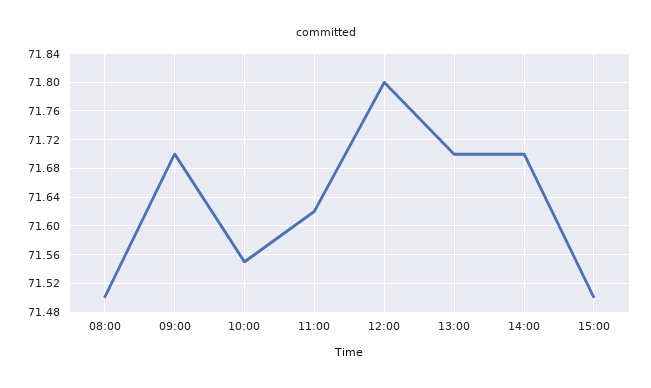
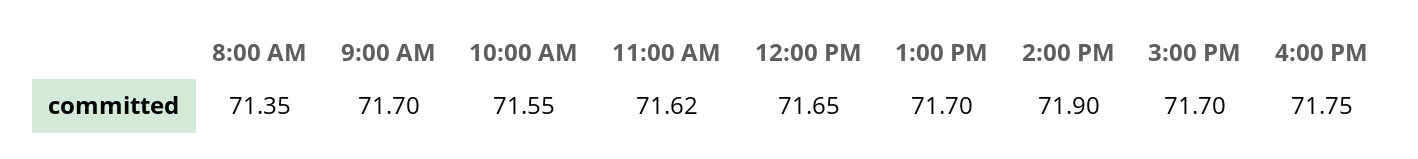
08:00: 71.5 -> 71.35
12:00: 71.8 -> 71.65
14:00: 71.7 -> 71.9
15:00: 71.5 -> 71.7
4:00 PM: none -> 71.75

